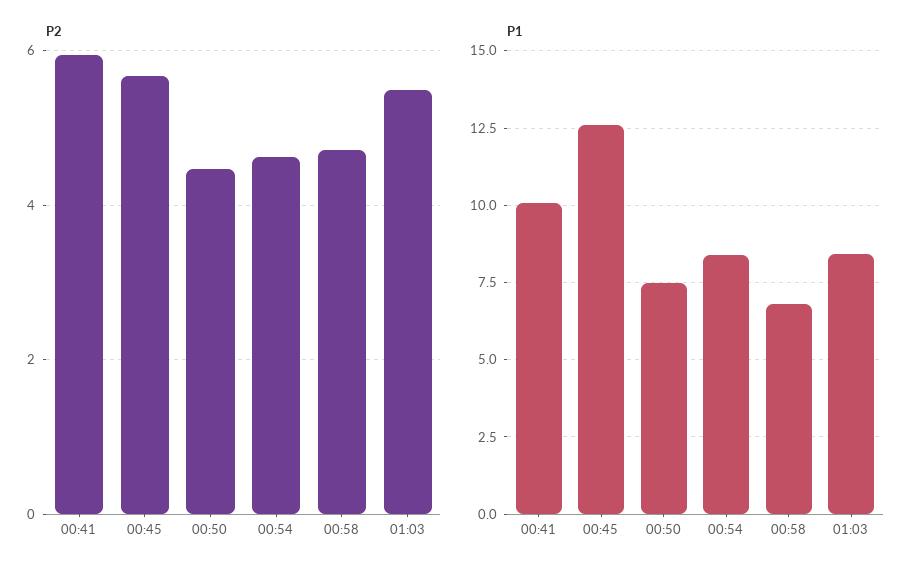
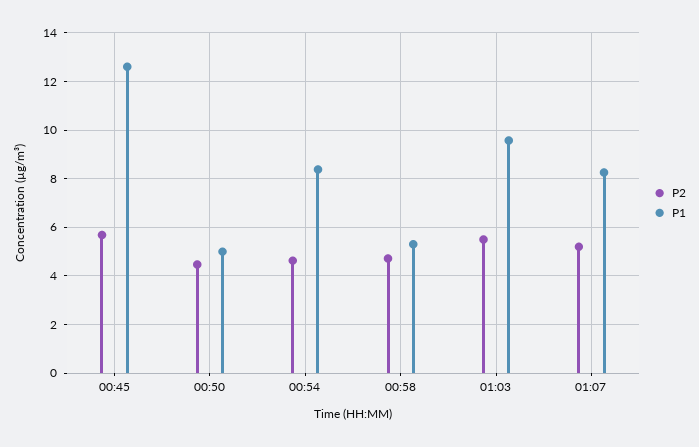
P2, 00:41: 6 -> none
P1, 00:41: 10 -> none
P1, 00:50: 7.5 -> 5
P1, 00:58: 6.75 -> 5.25
P1, 01:03: 8.5 -> 9.5
P2, 01:07: none -> 5.25
P1, 01:07: none -> 8.25

